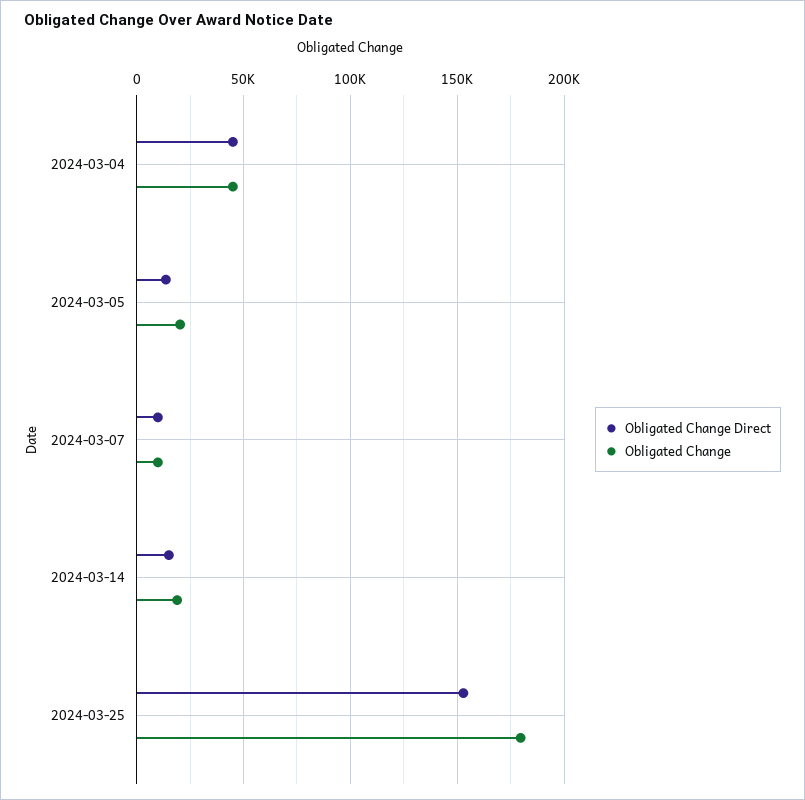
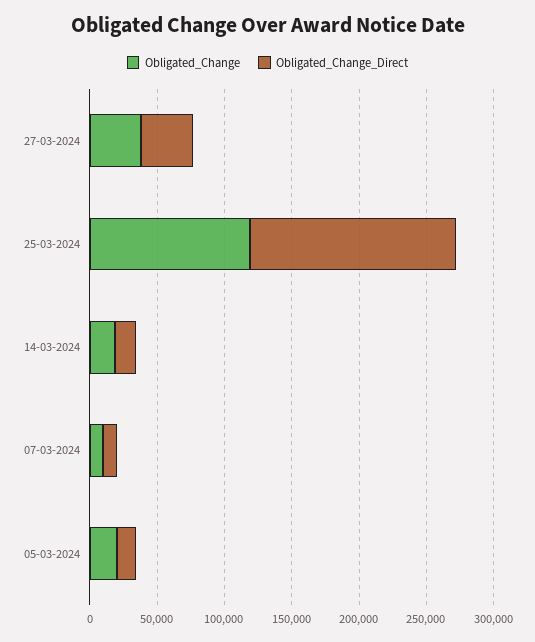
Obligated Change Direct, 2024-03-04: 45000 -> none
Obligated Change, 2024-03-04: 45000 -> none
Obligated Change, 2024-03-25: 180000 -> 120000
Obligated Change, 27-03-2024: none -> 40000
Obligated Change Direct, 27-03-2024: none -> 40000

